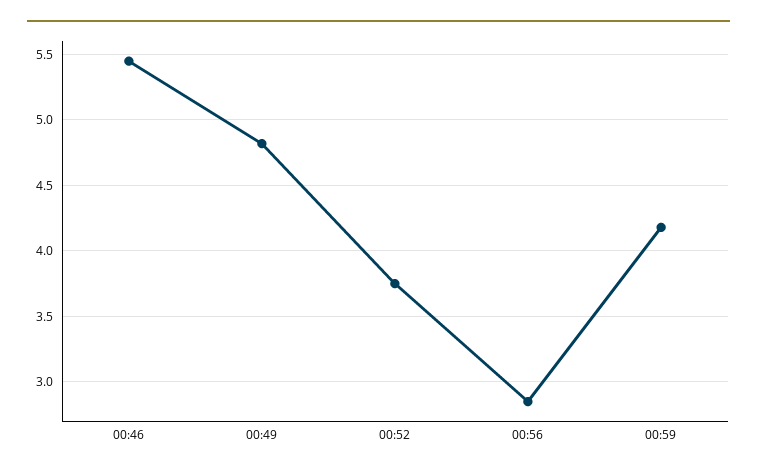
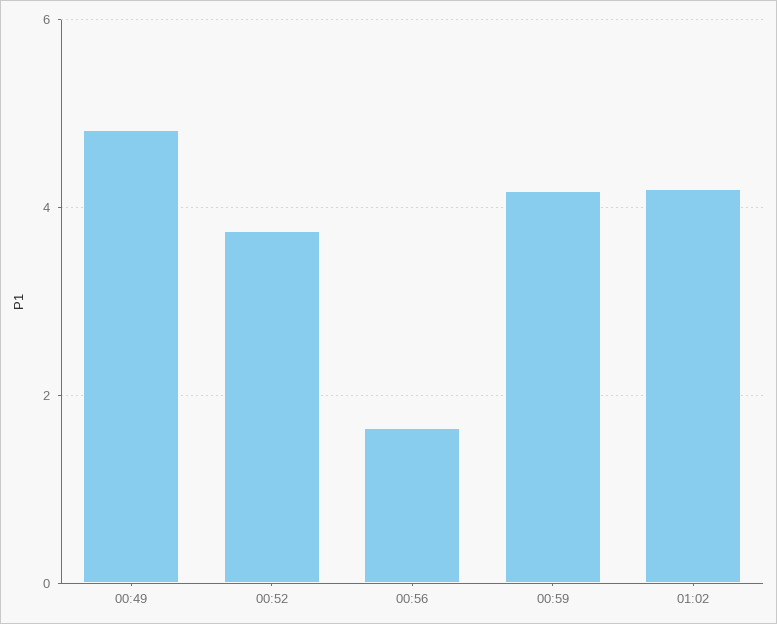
00:46: 5.45 -> none
00:56: 2.85 -> 1.6
01:02: none -> 4.2

